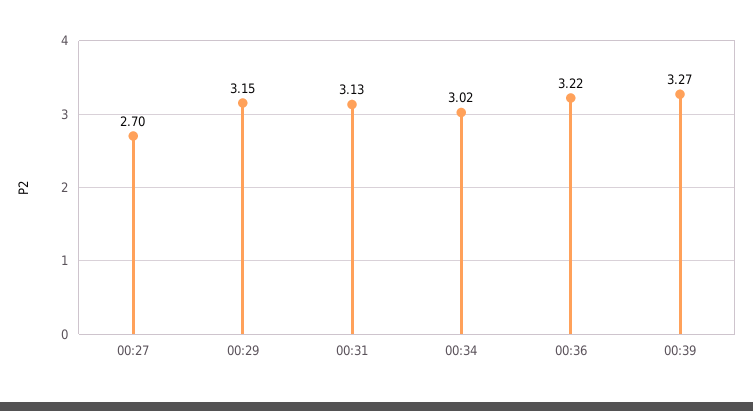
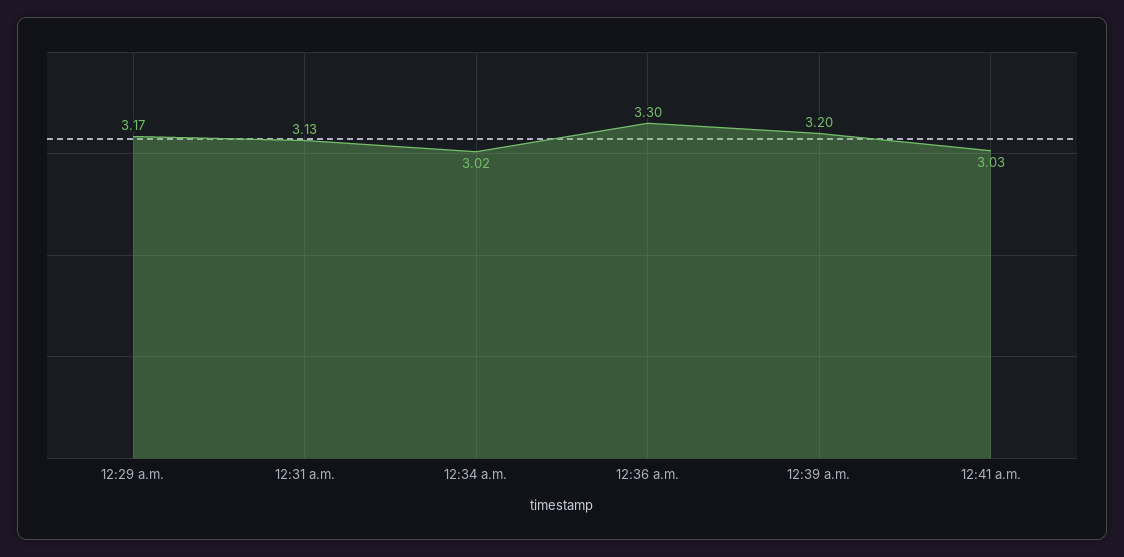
00:27: 2.7 -> none
00:29: 3.15 -> 3.17
00:36: 3.22 -> 3.3
00:39: 3.27 -> 3.2
12:41 a.m.: none -> 3.03

